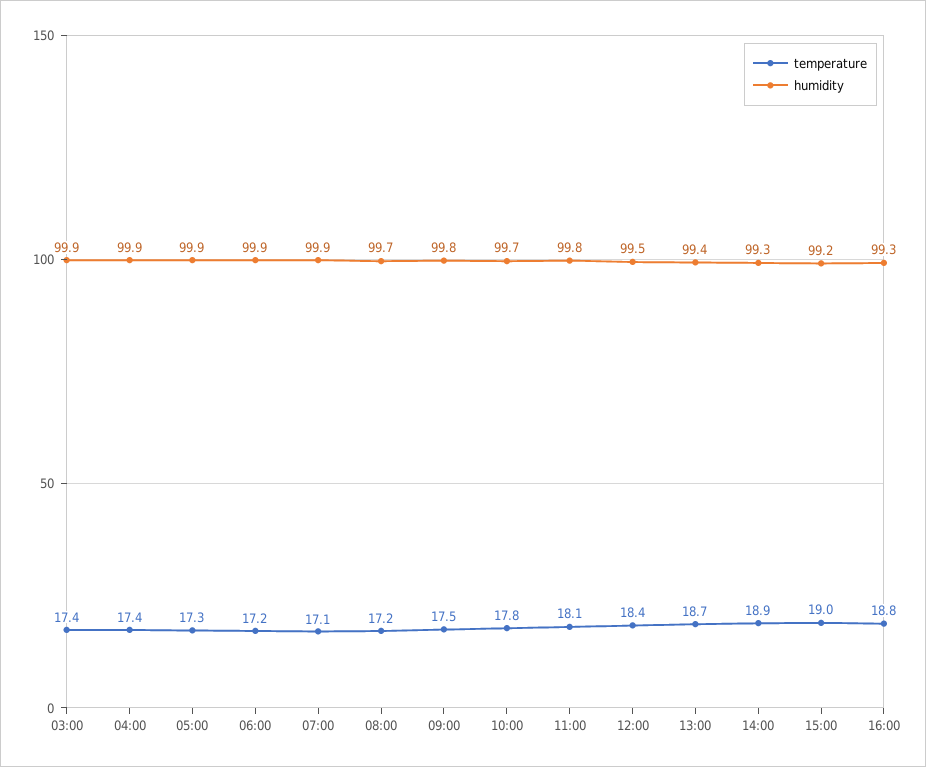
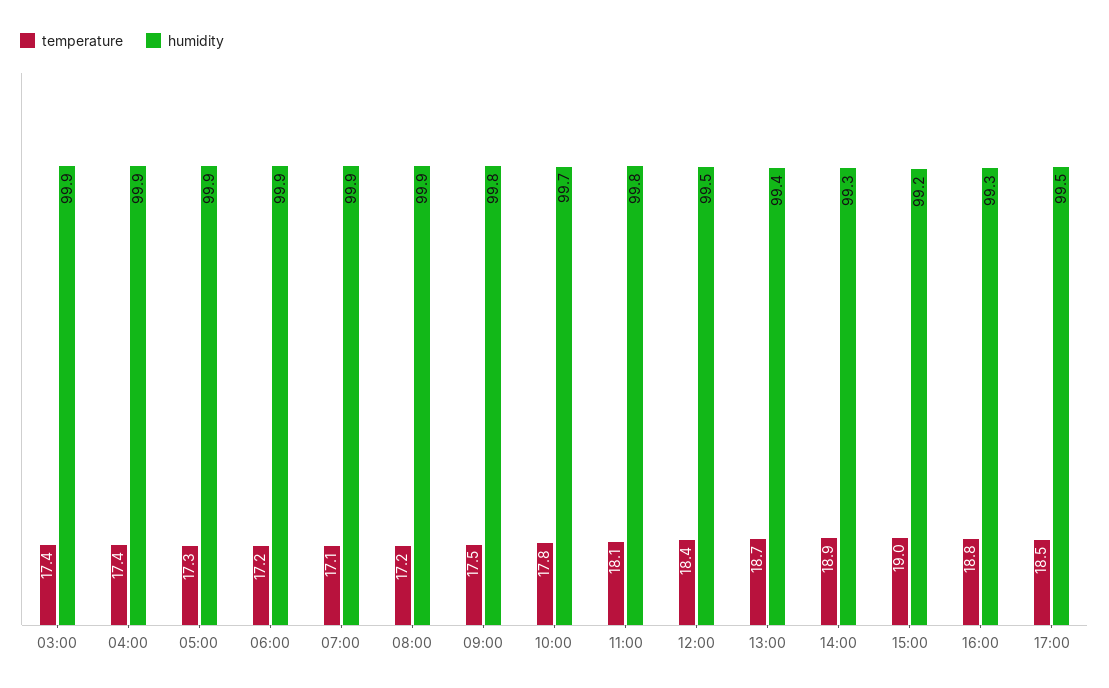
humidity, 08:00: 99.7 -> 99.9
temperature, 17:00: none -> 18.5
humidity, 17:00: none -> 99.5

